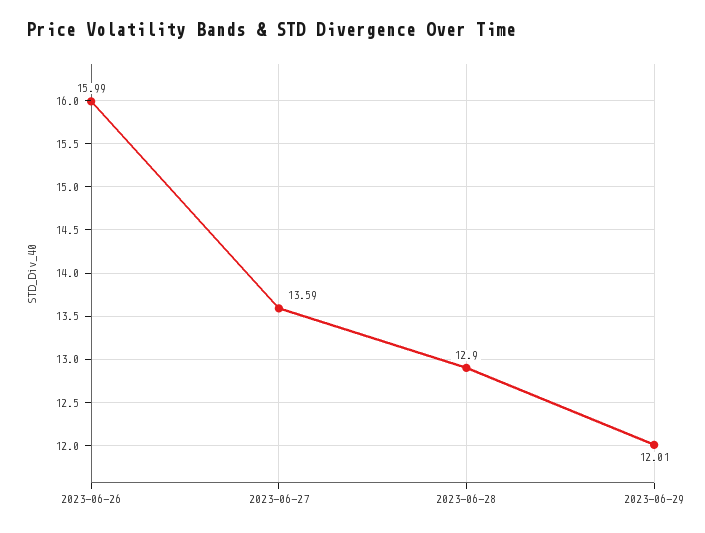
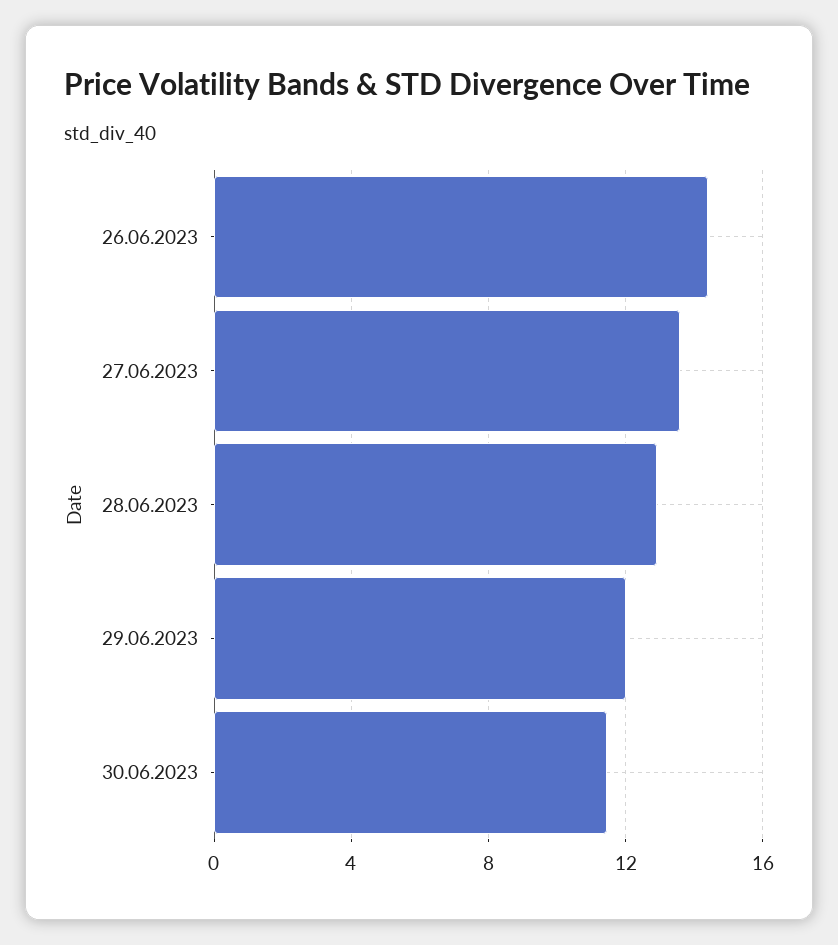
2023-06-26: 15.99 -> 14.5
30.06.2023: none -> 11.5

